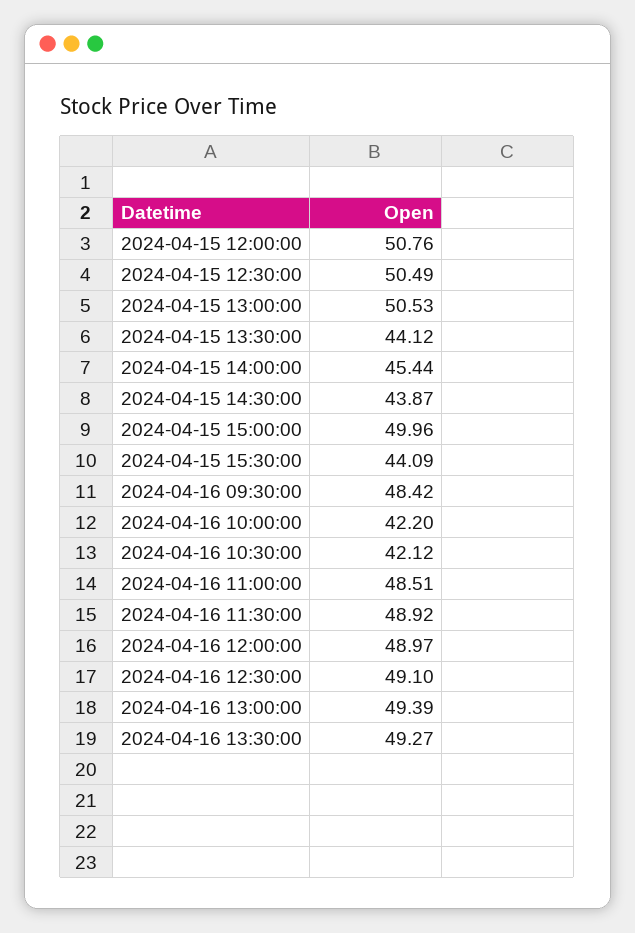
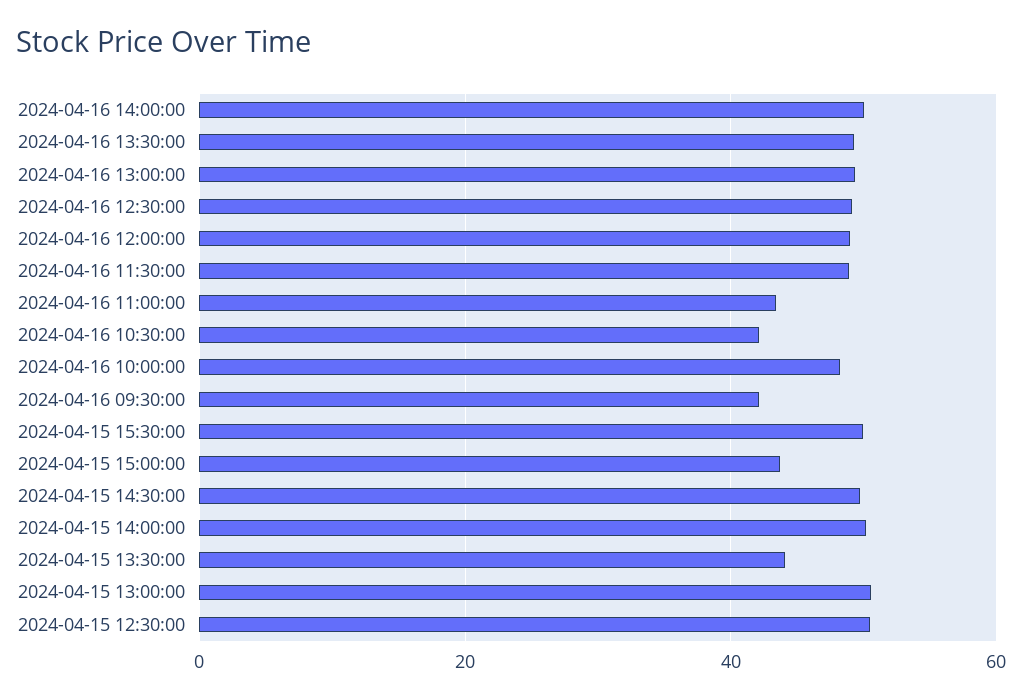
2024-04-15 12:00:00: 50.76 -> none
2024-04-15 14:00:00: 45.44 -> 50
2024-04-15 14:30:00: 43.87 -> 50
2024-04-15 15:00:00: 49.96 -> 44
2024-04-15 15:30:00: 44.09 -> 50
2024-04-16 09:30:00: 48.42 -> 42
2024-04-16 10:00:00: 42.2 -> 48
2024-04-16 11:00:00: 48.51 -> 44
2024-04-16 14:00:00: none -> 50

